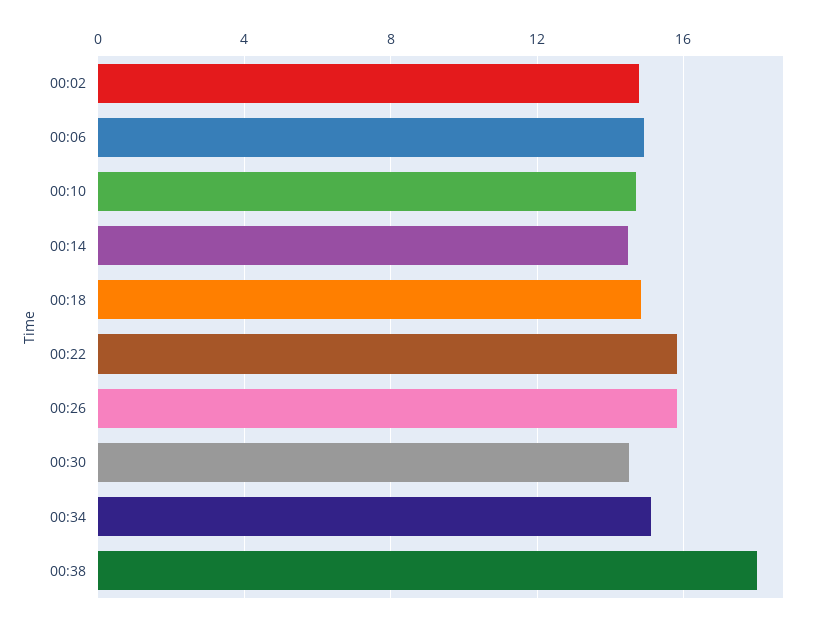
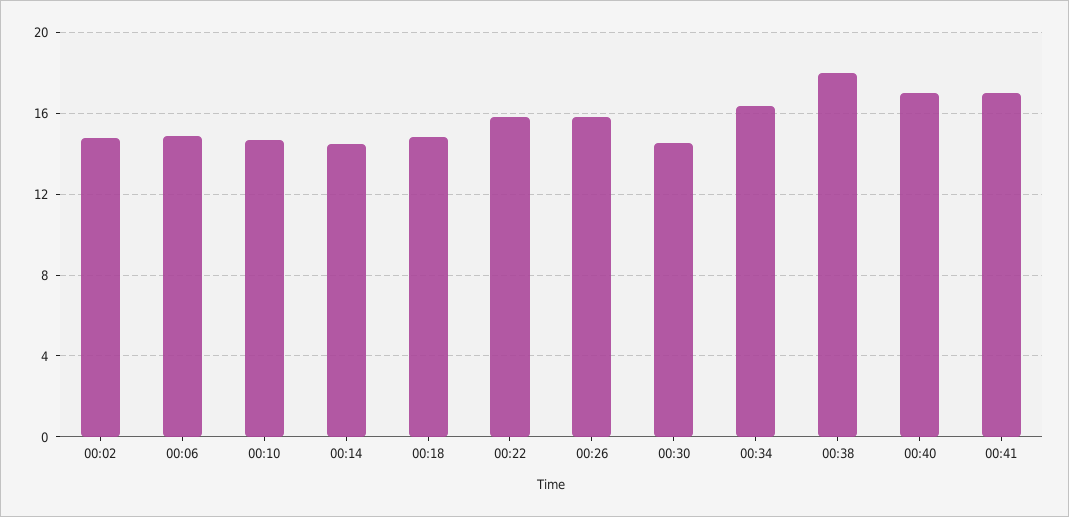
00:34: 15 -> 16.5
00:40: none -> 17
00:41: none -> 17

